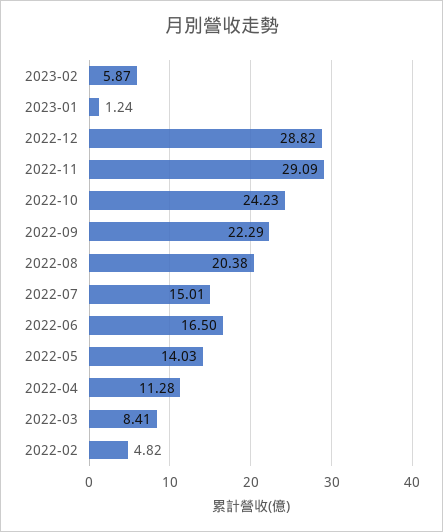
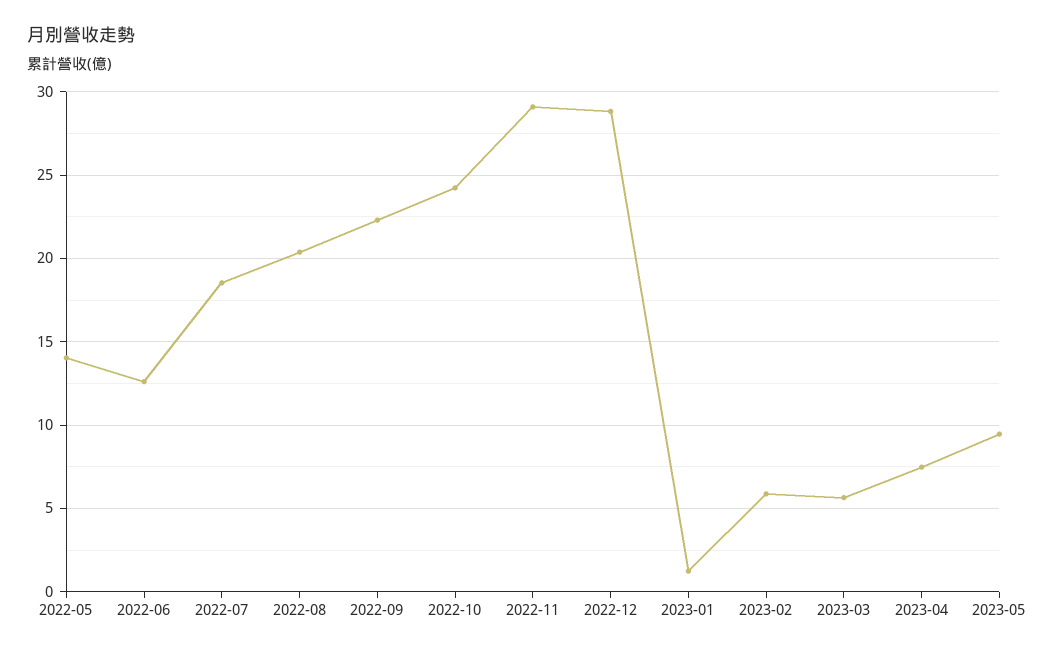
2022-07: 15.01 -> 18.5
2022-06: 16.5 -> 12.5
2022-04: 11.28 -> none
2022-03: 8.41 -> none
2022-02: 4.82 -> none
2023-03: none -> 5.5
2023-04: none -> 7.5
2023-05: none -> 9.5

